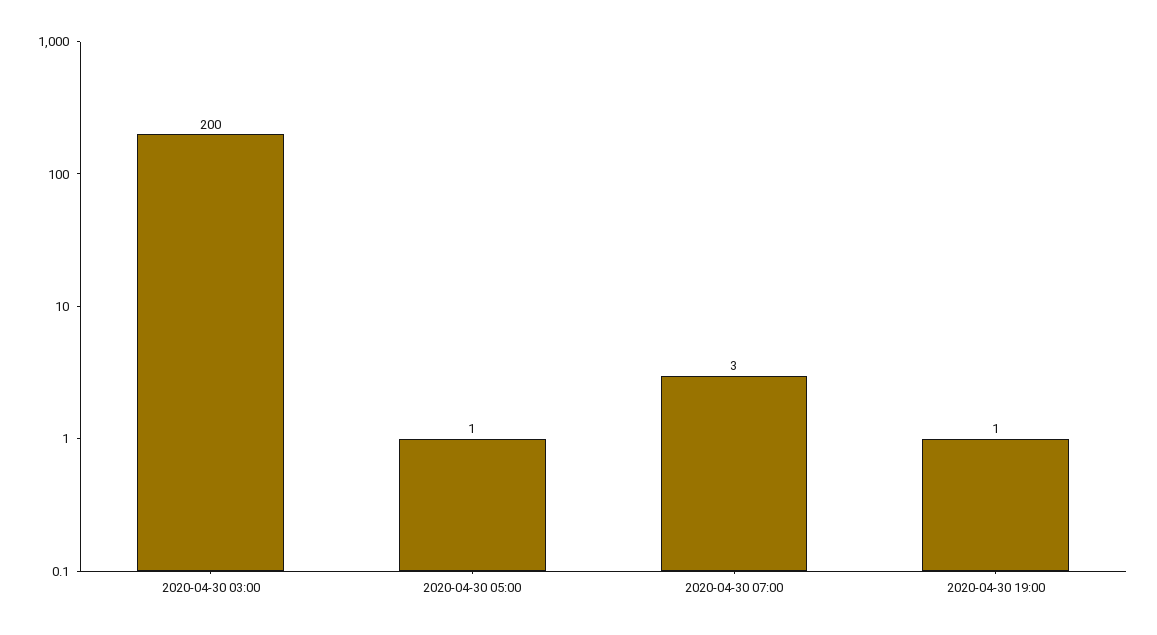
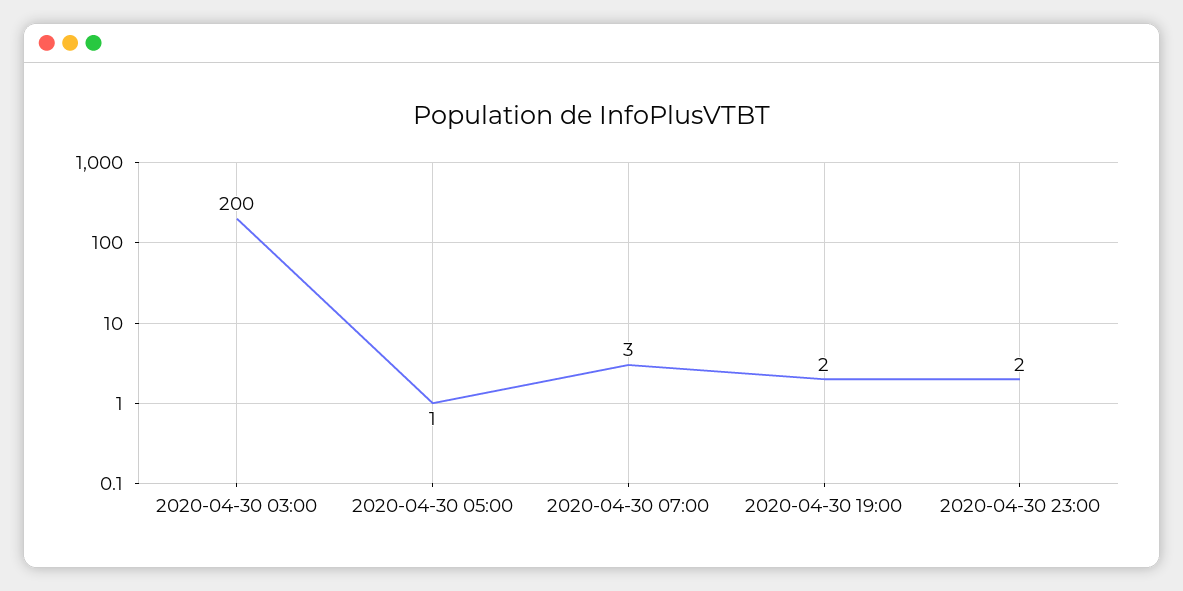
2020-04-30 19:00: 1 -> 2
2020-04-30 23:00: none -> 2

